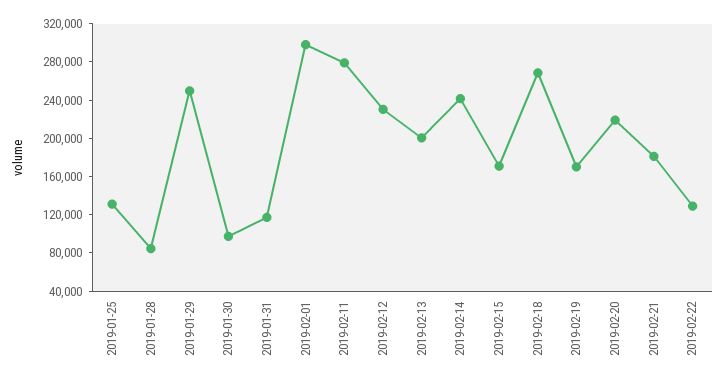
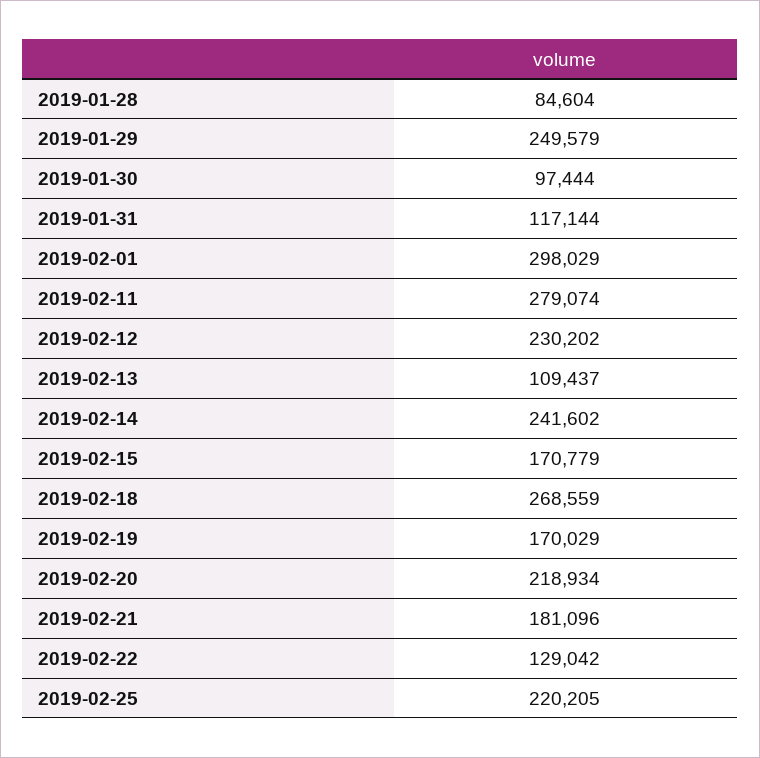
2019-01-25: 130000 -> none
2019-02-13: 200000 -> 109437
2019-02-25: none -> 220205

